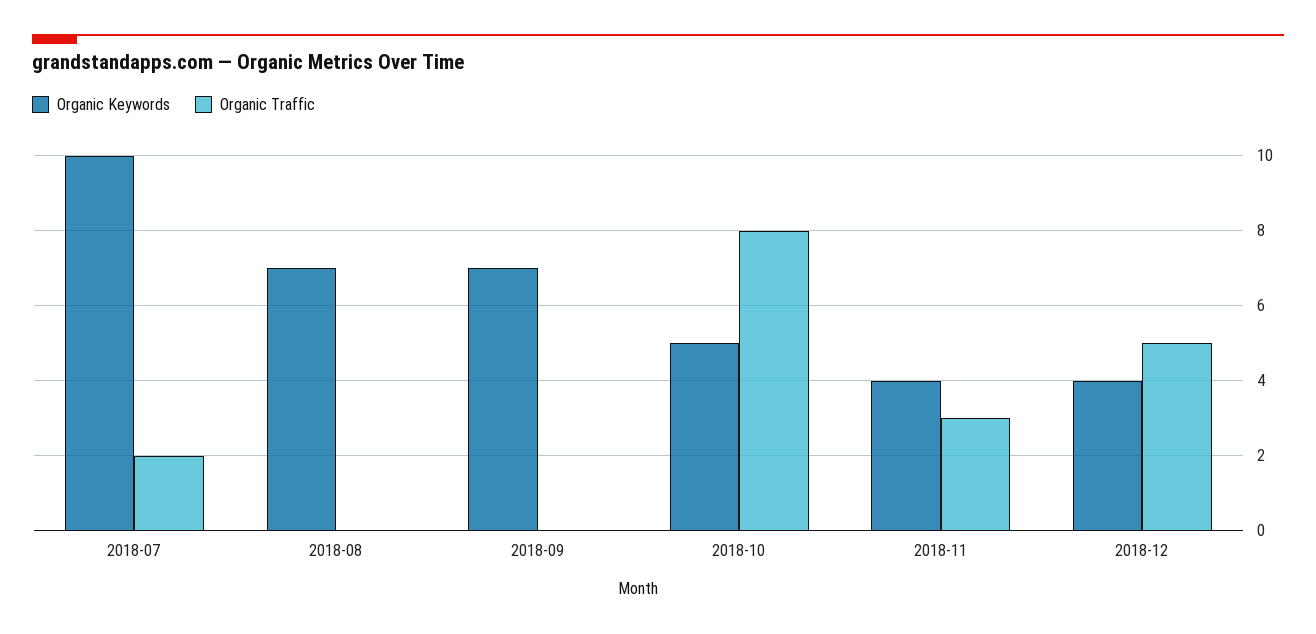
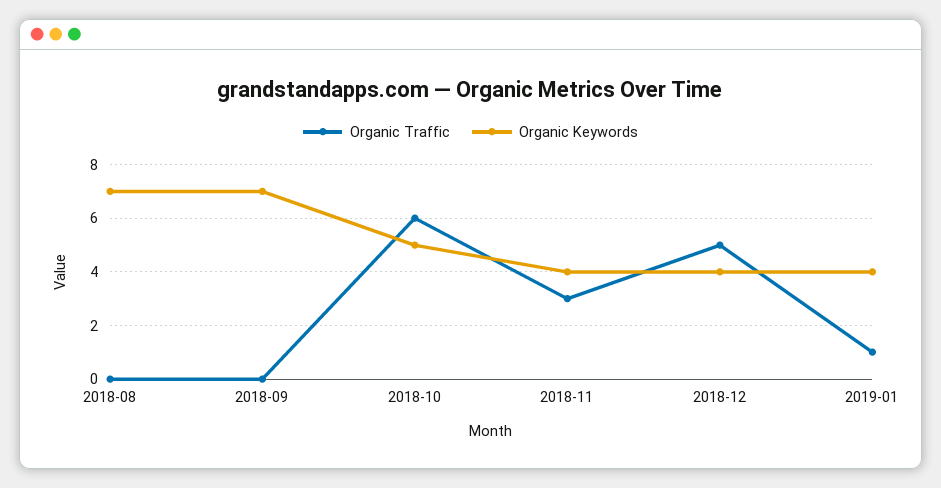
Organic Keywords, 2018-07: 10 -> none
Organic Traffic, 2018-07: 2 -> none
Organic Traffic, 2018-10: 8 -> 6
Organic Traffic, 2019-01: none -> 1
Organic Keywords, 2019-01: none -> 4

